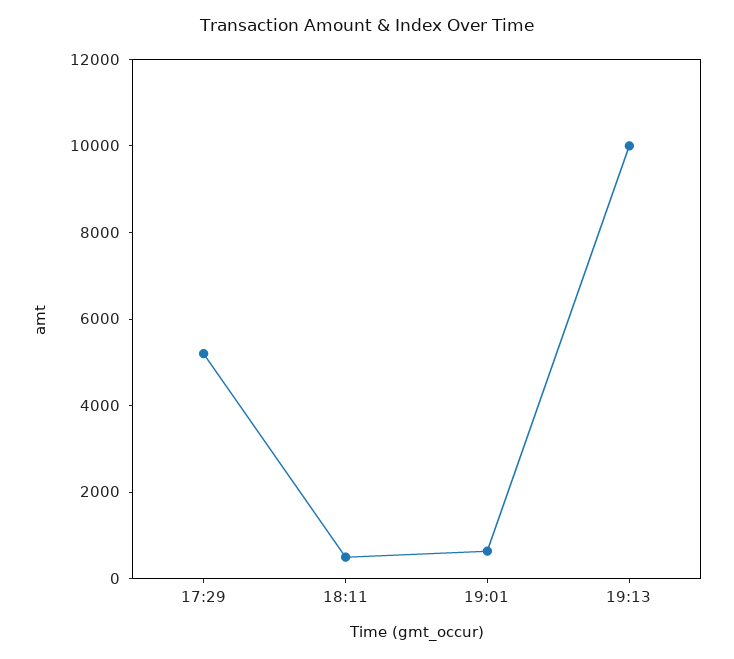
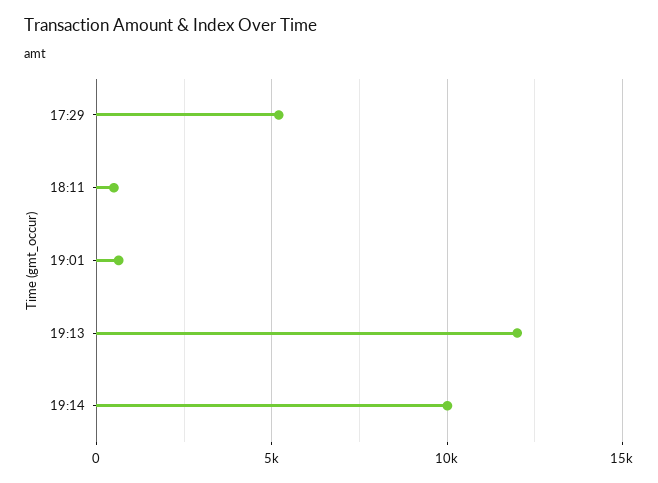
19:13: 10000 -> 12000
19:14: none -> 10000

